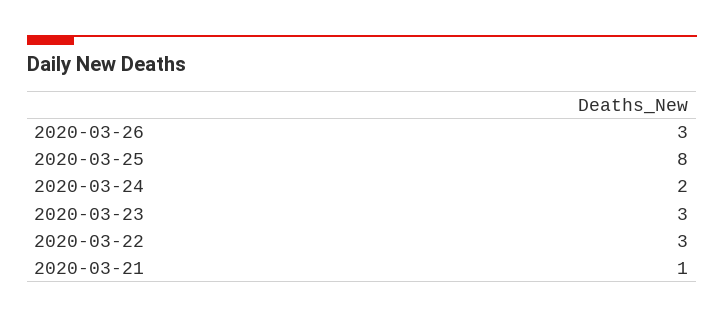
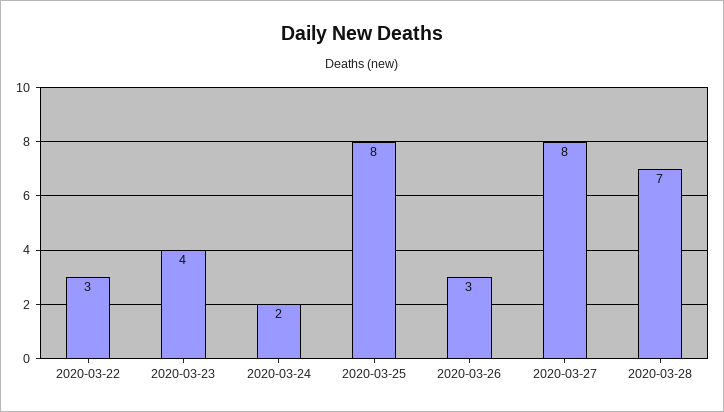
2020-03-23: 3 -> 4
2020-03-21: 1 -> none
2020-03-27: none -> 8
2020-03-28: none -> 7

